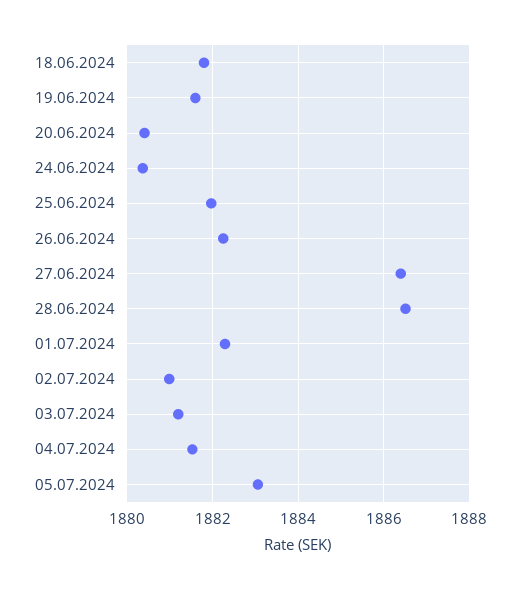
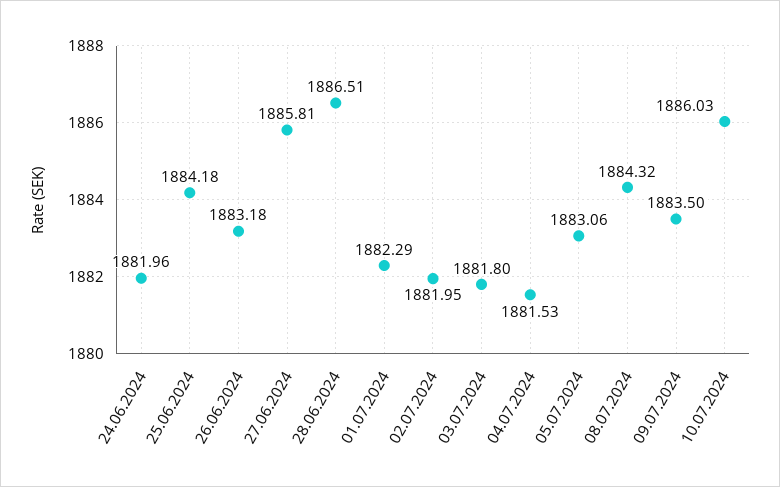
18.06.2024: 1881.8 -> none
19.06.2024: 1881.6 -> none
20.06.2024: 1880.4 -> none
24.06.2024: 1880.4 -> 1881.96
25.06.2024: 1882 -> 1884.18
26.06.2024: 1882.2 -> 1883.18
27.06.2024: 1886.4 -> 1885.81
02.07.2024: 1881 -> 1881.95
03.07.2024: 1881.2 -> 1881.8
08.07.2024: none -> 1884.32
09.07.2024: none -> 1883.5
10.07.2024: none -> 1886.03

